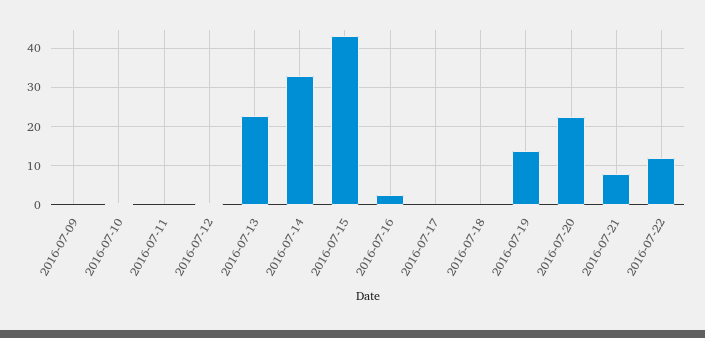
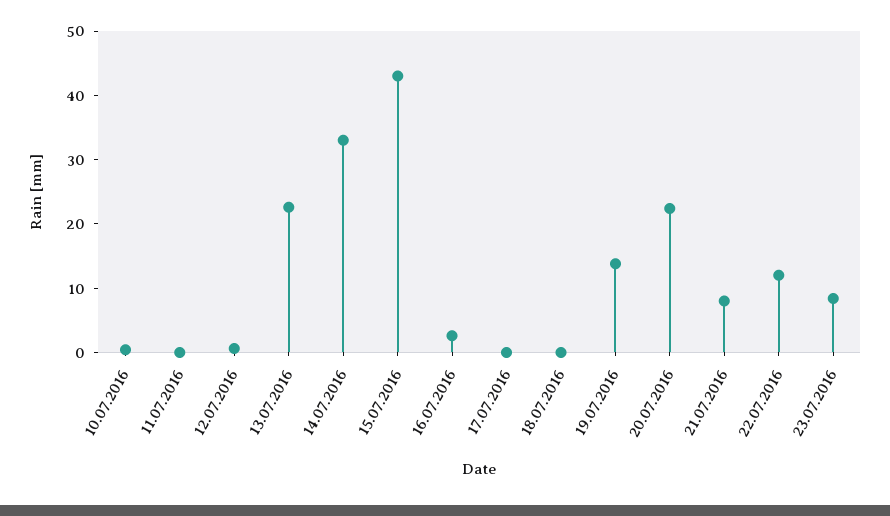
2016-07-09: 0 -> none
23.07.2016: none -> 8

